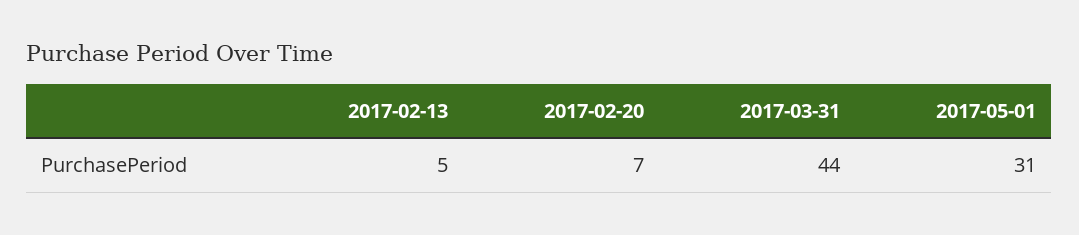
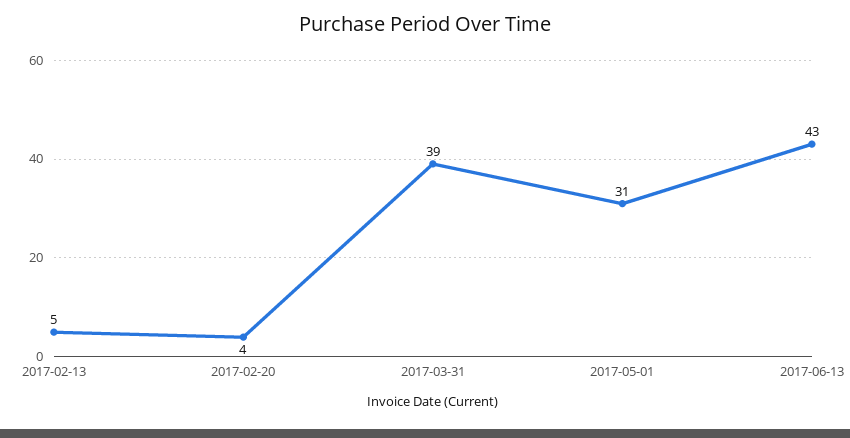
2017-02-20: 7 -> 4
2017-03-31: 44 -> 39
2017-06-13: none -> 43

